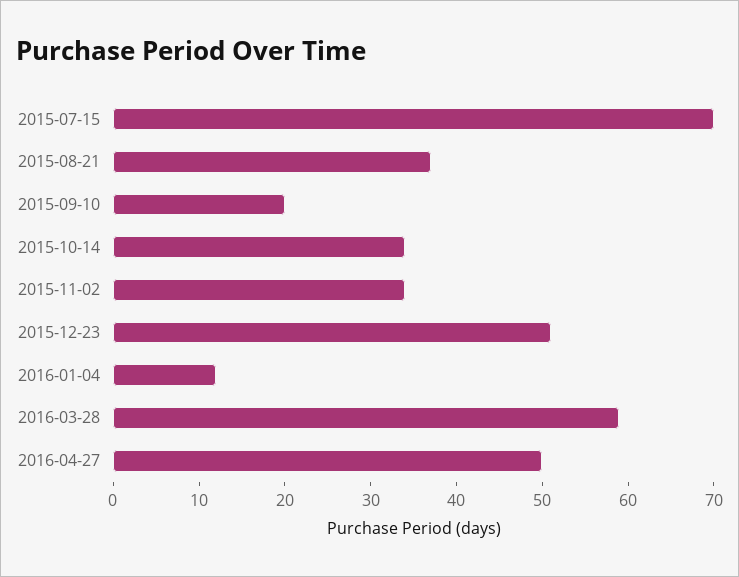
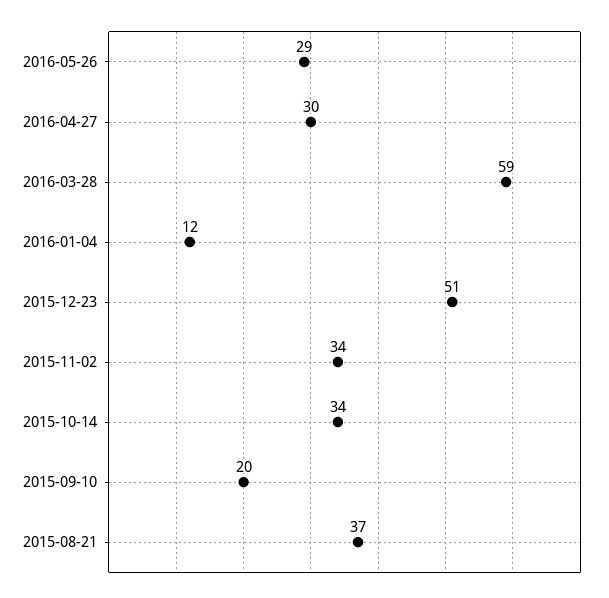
2015-07-15: 70 -> none
2016-04-27: 50 -> 30
2016-05-26: none -> 29

